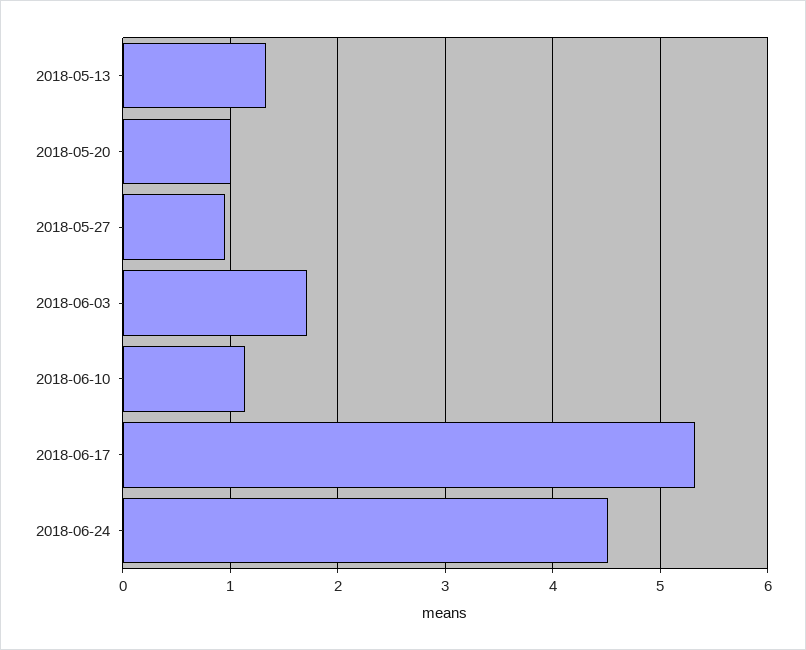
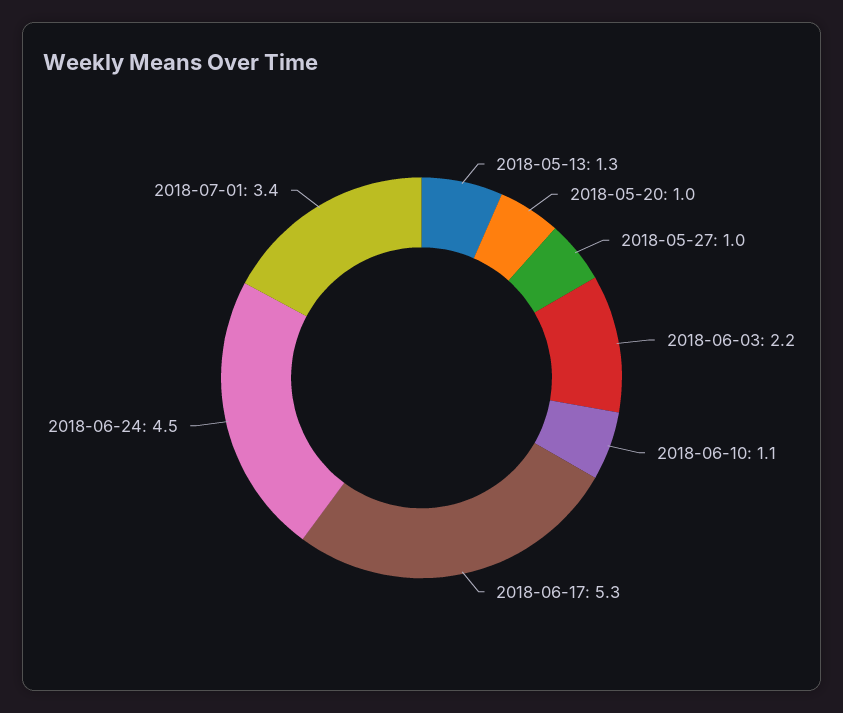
2018-06-03: 1.7 -> 2.2
2018-07-01: none -> 3.4

